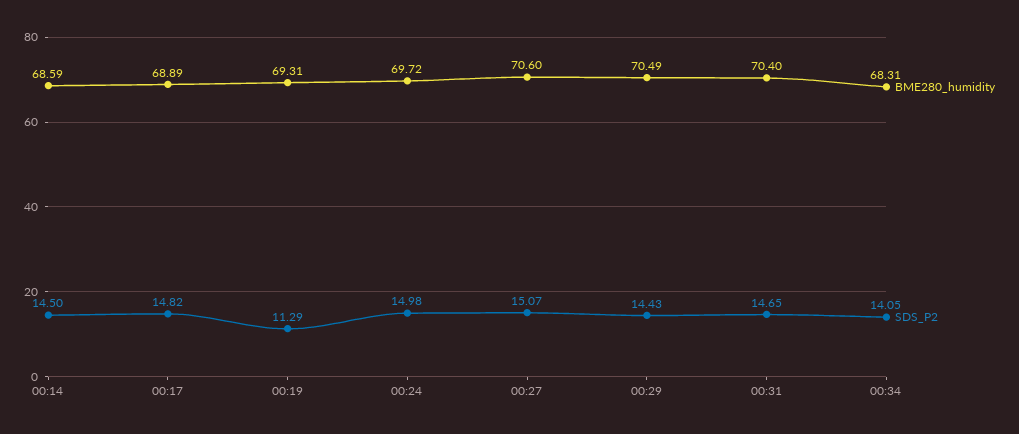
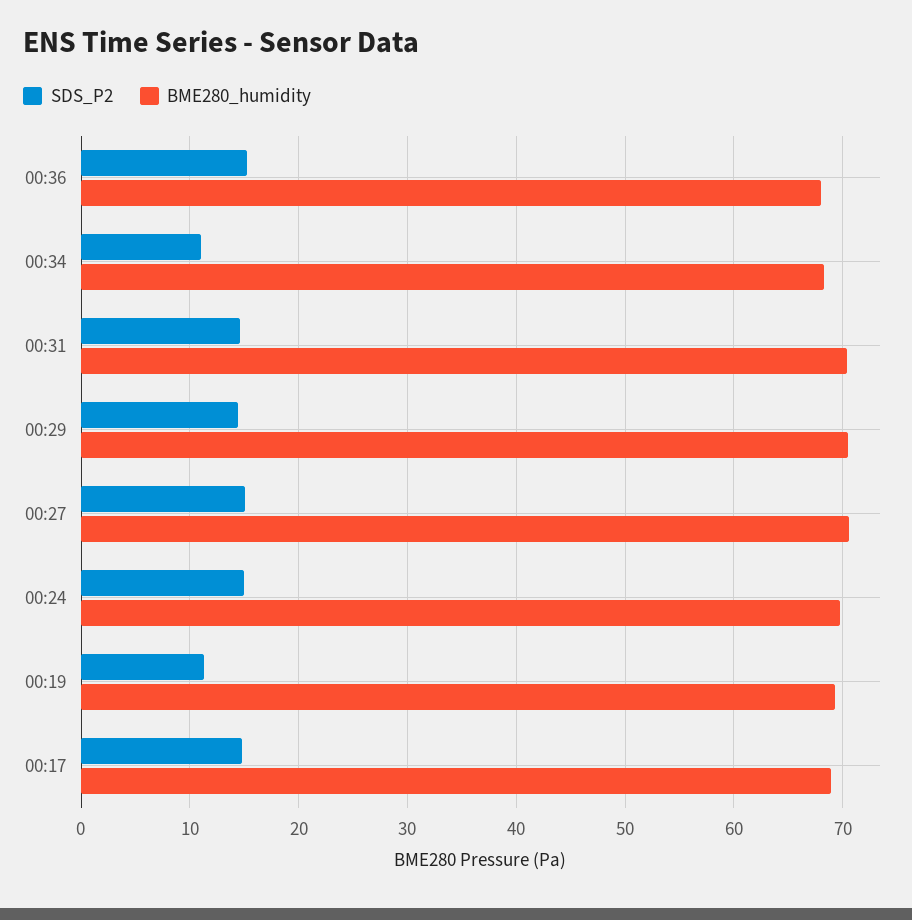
BME280_humidity, 00:14: 68.59 -> none
SDS_P2, 00:14: 14.5 -> none
SDS_P2, 00:34: 14.05 -> 11
SDS_P2, 00:36: none -> 15
BME280_humidity, 00:36: none -> 68

